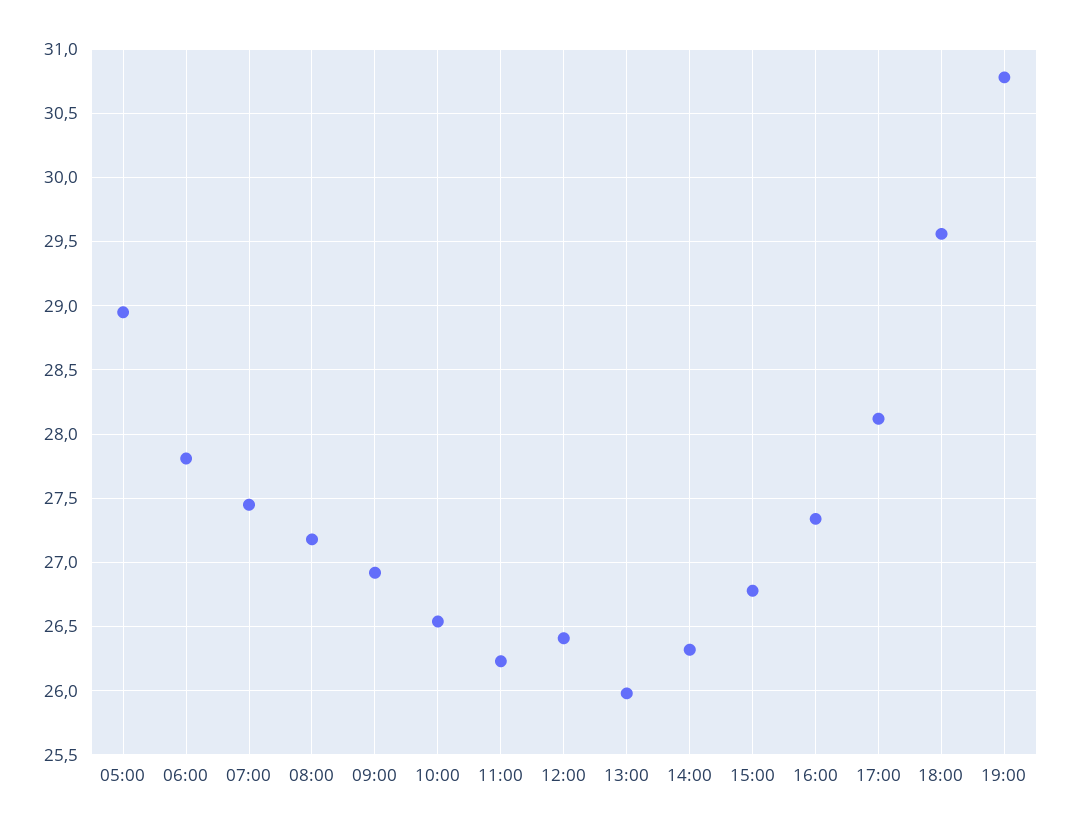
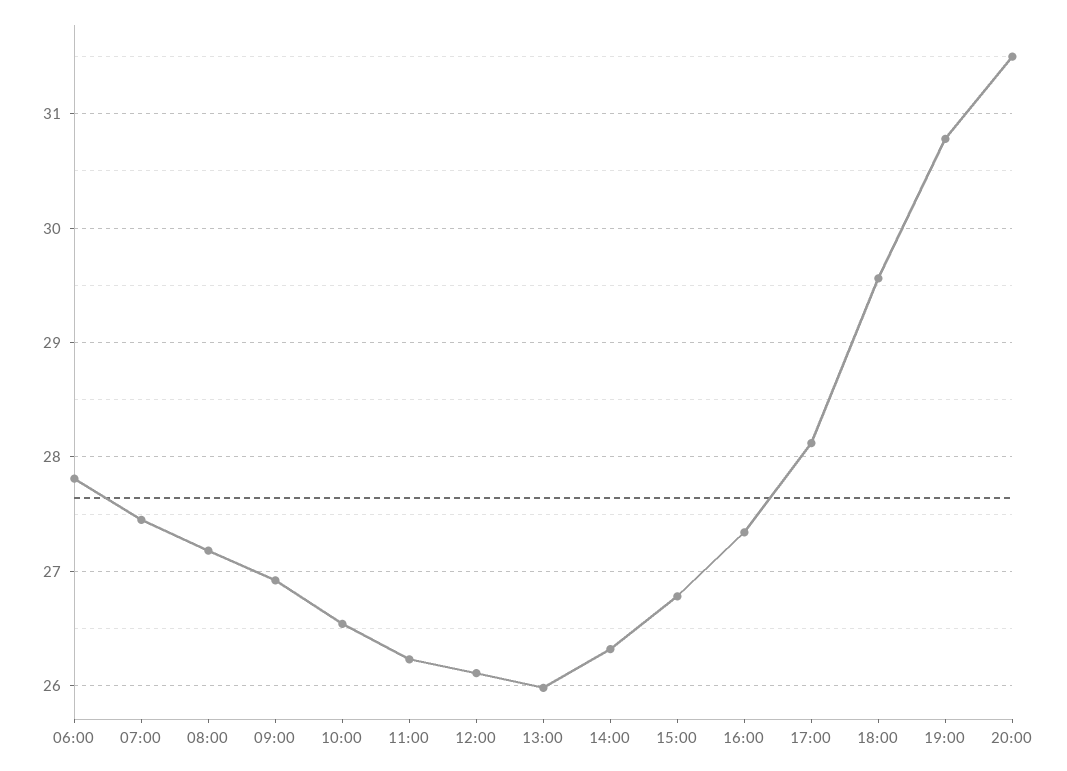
05:00: 28.95 -> none
12:00: 26.4 -> 26.1
20:00: none -> 31.5

